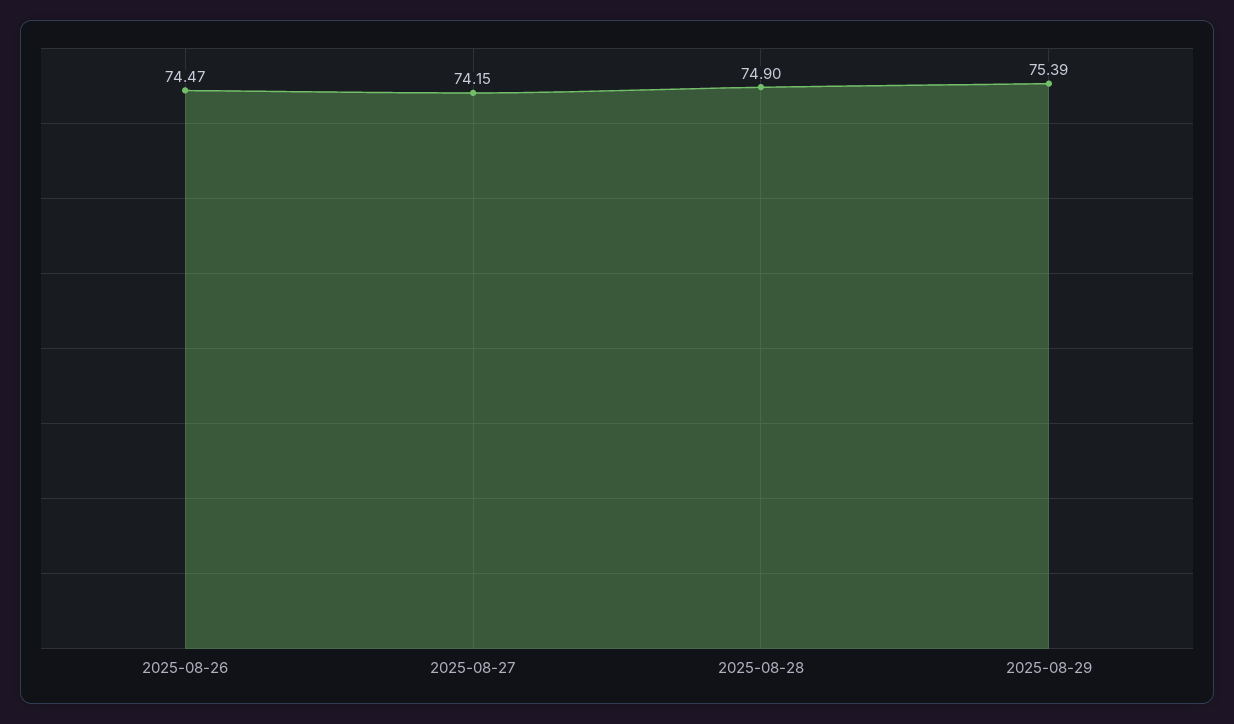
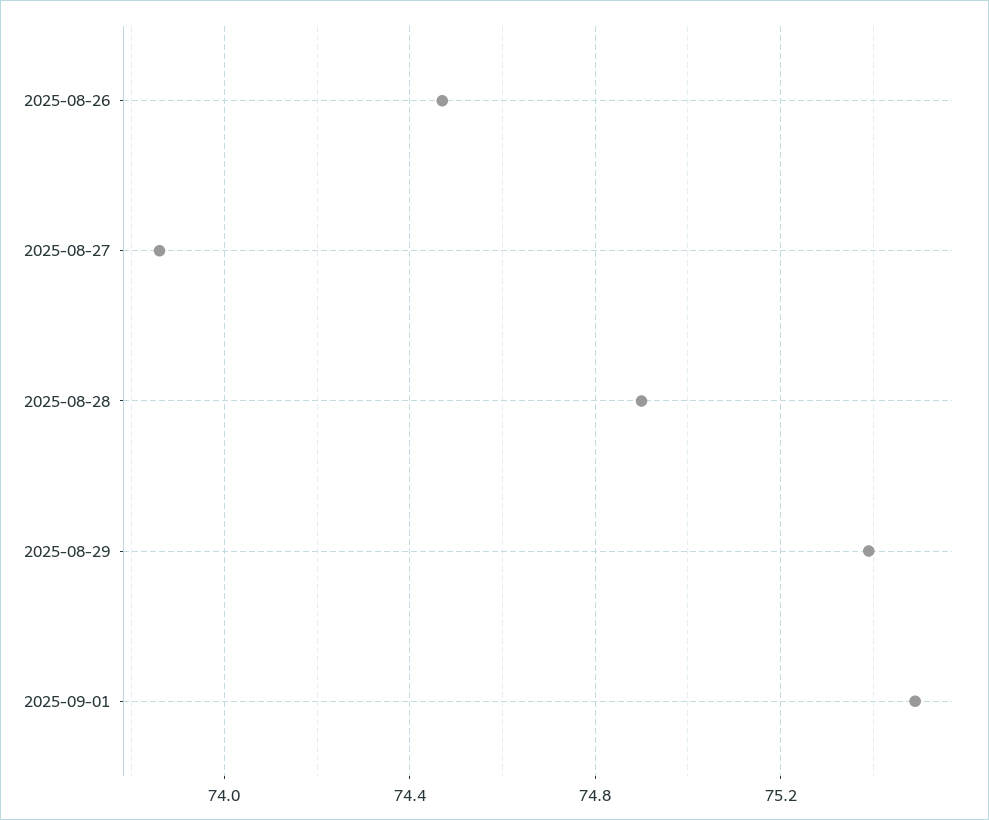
2025-08-27: 74.15 -> 73.85
2025-09-01: none -> 75.5

